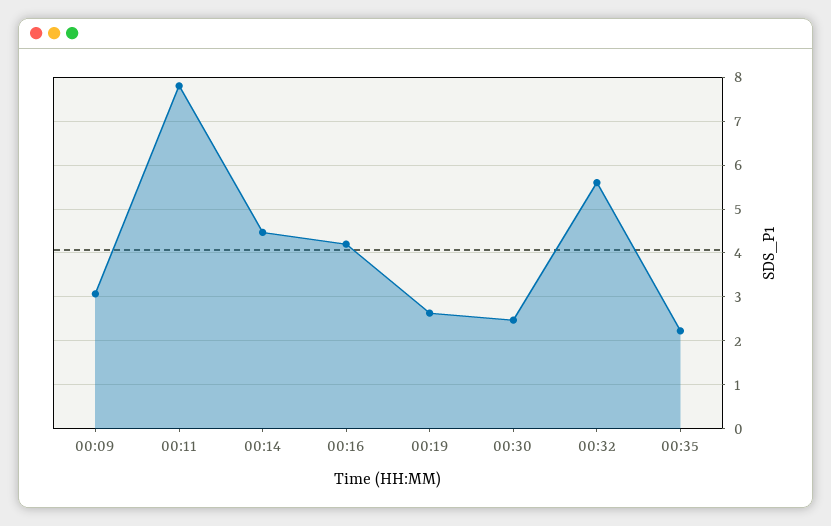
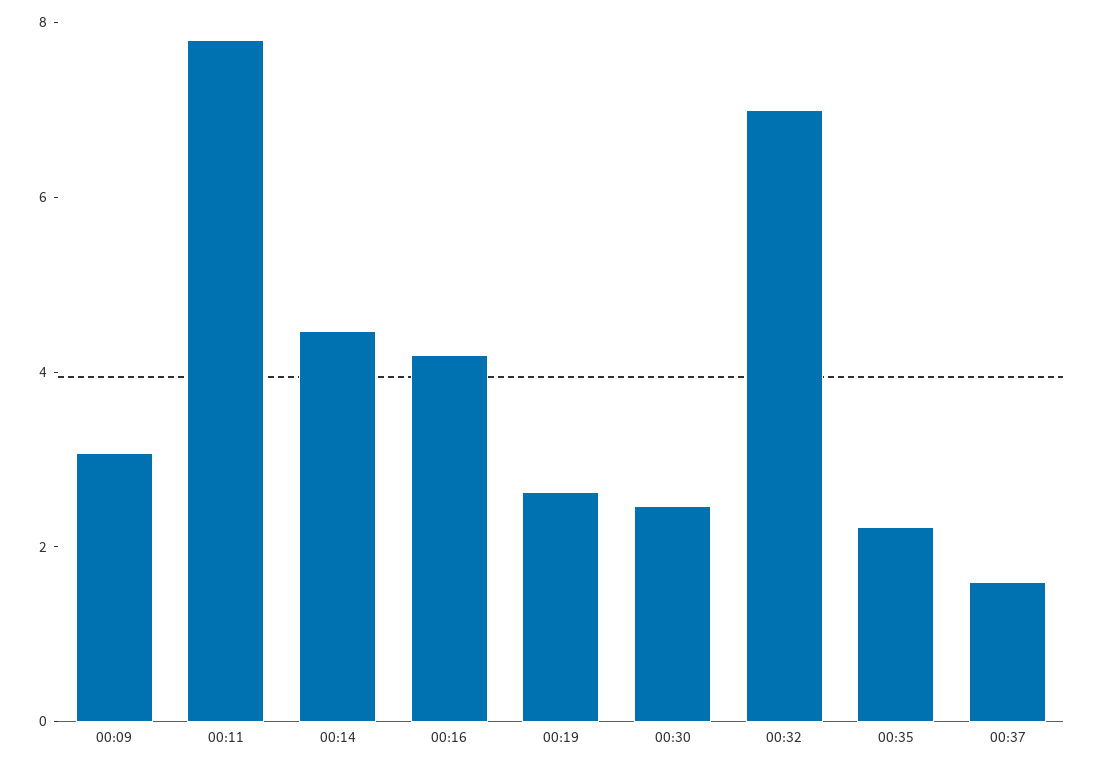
00:32: 5.6 -> 7
00:37: none -> 1.5

